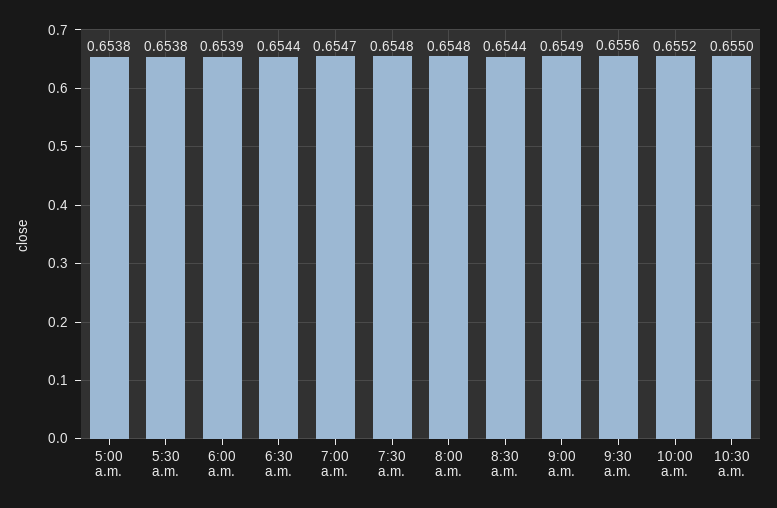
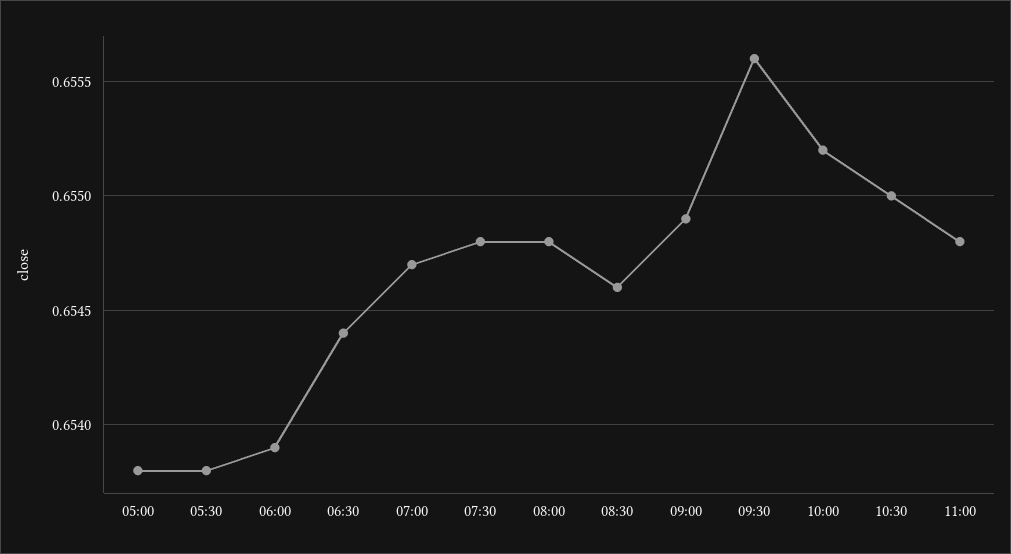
8:30 a.m.: 0.6544 -> 0.6546
11:00: none -> 0.6548

